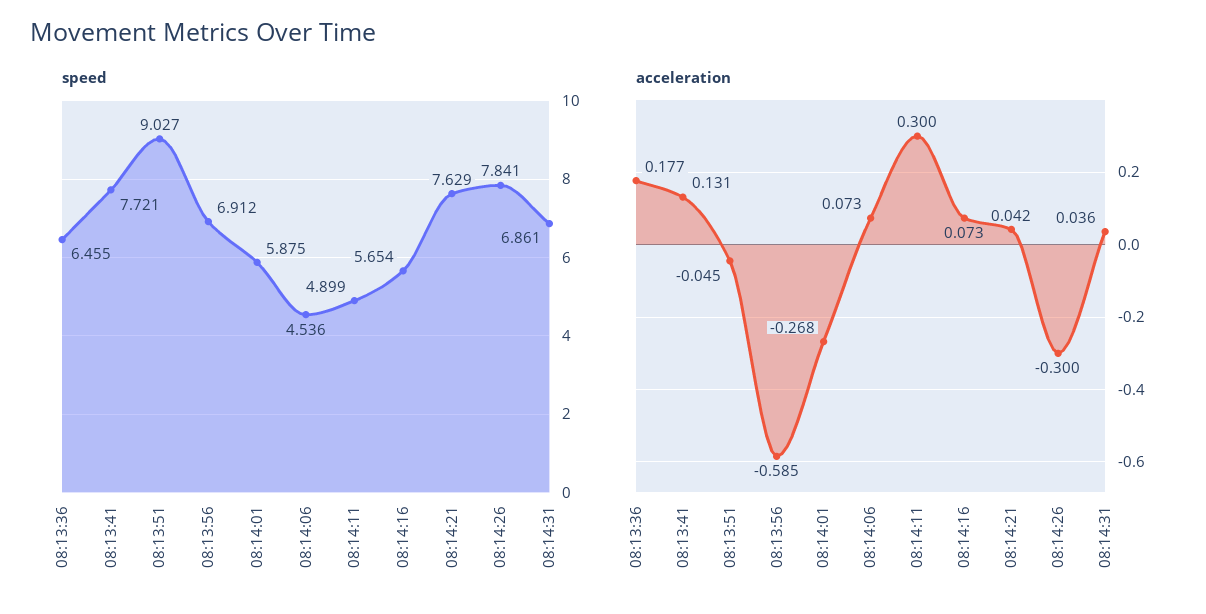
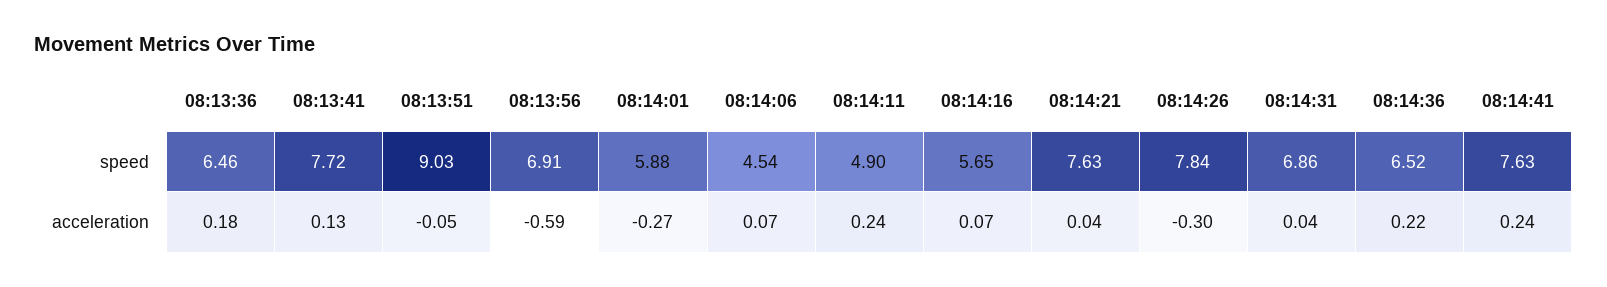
acceleration, 08:14:11: 0.3 -> 0.24
speed, 08:14:36: none -> 6.52
speed, 08:14:41: none -> 7.63
acceleration, 08:14:36: none -> 0.22
acceleration, 08:14:41: none -> 0.24

